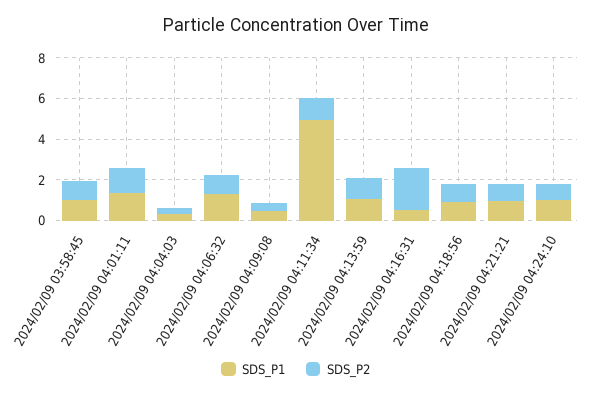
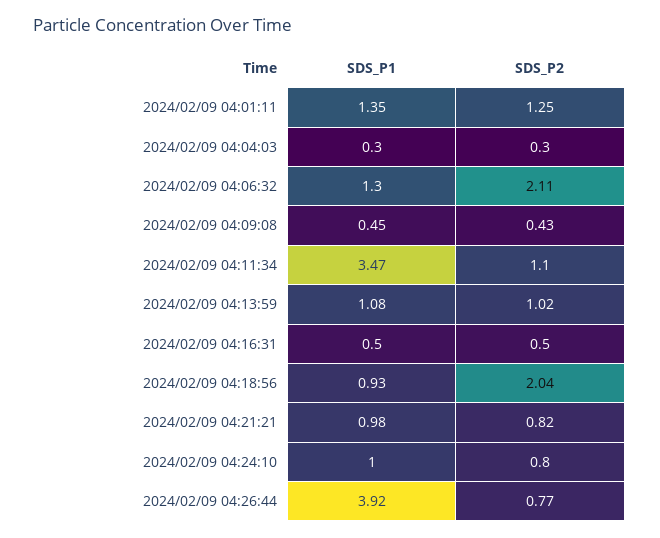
SDS_P1, 2024/02/09 03:58:45: 1 -> none
SDS_P2, 2024/02/09 03:58:45: 1 -> none
SDS_P2, 2024/02/09 04:06:32: 1 -> 2.11
SDS_P1, 2024/02/09 04:11:34: 5 -> 3.47
SDS_P2, 2024/02/09 04:16:31: 2 -> 0.5
SDS_P2, 2024/02/09 04:18:56: 1 -> 2.04
SDS_P1, 2024/02/09 04:26:44: none -> 3.92
SDS_P2, 2024/02/09 04:26:44: none -> 0.77

